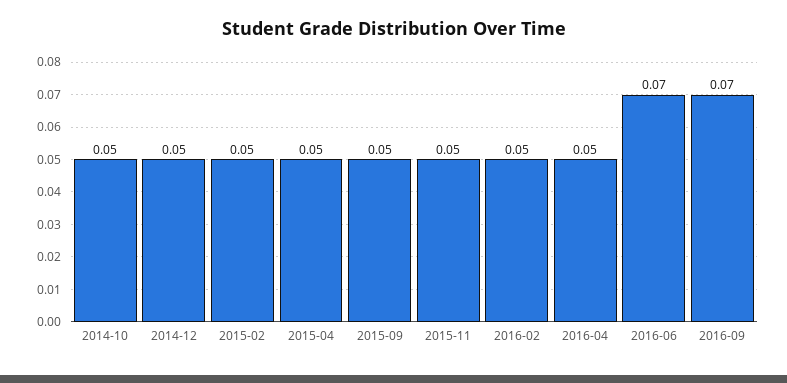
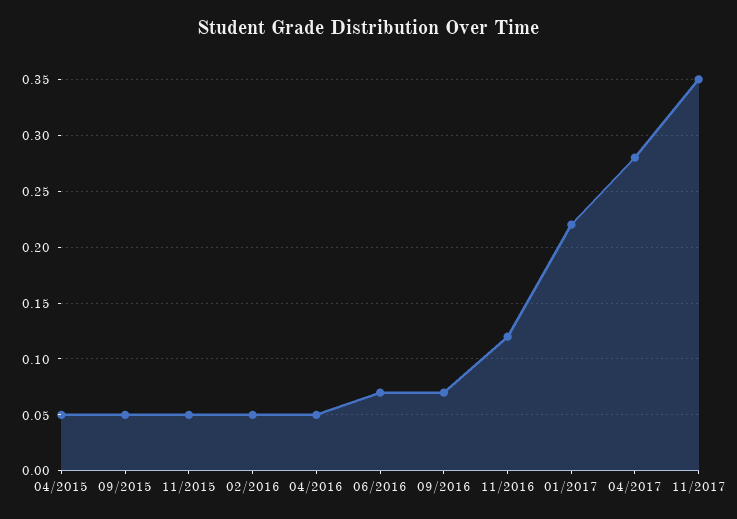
2014-10: 0.05 -> none
2014-12: 0.05 -> none
2015-02: 0.05 -> none
11/2016: none -> 0.12
01/2017: none -> 0.22
04/2017: none -> 0.28
11/2017: none -> 0.35

